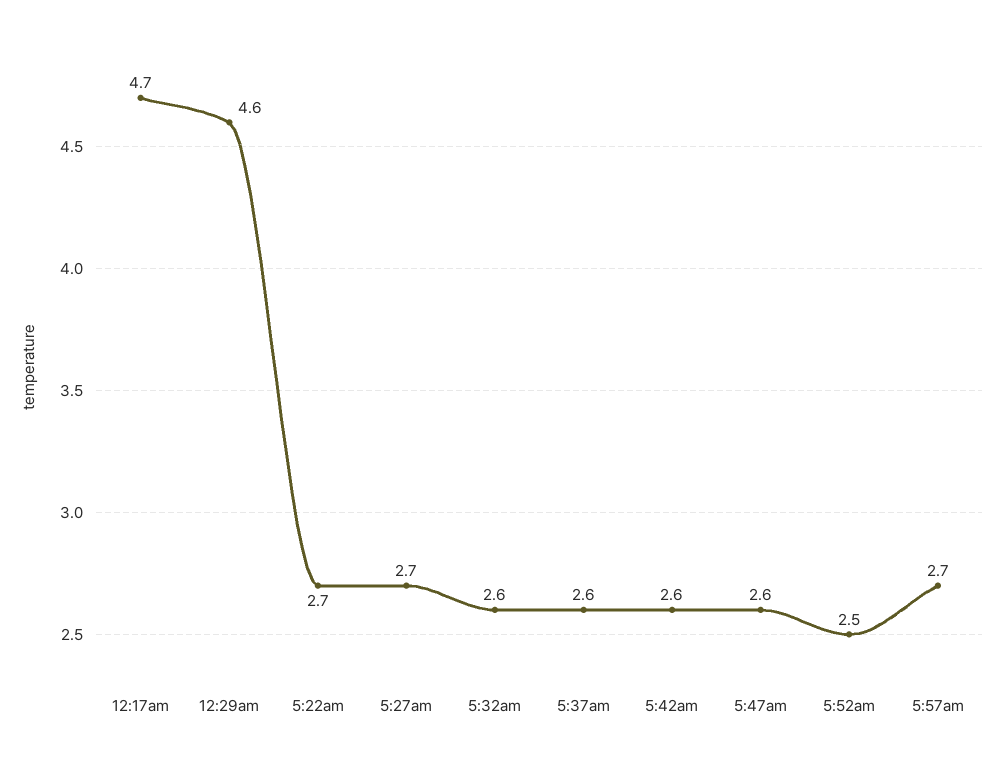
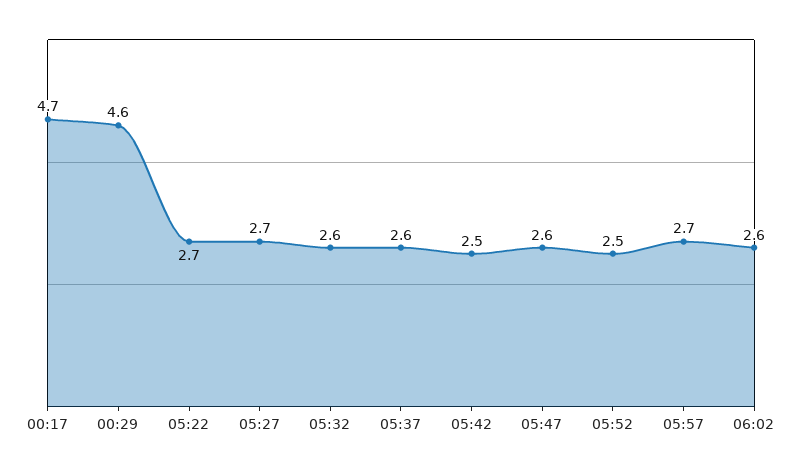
5:42am: 2.6 -> 2.5
06:02: none -> 2.6

